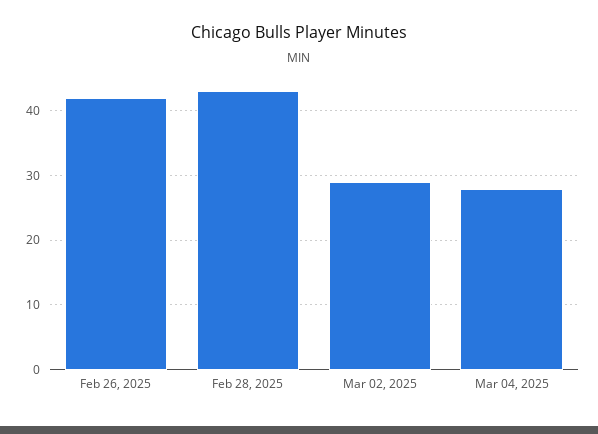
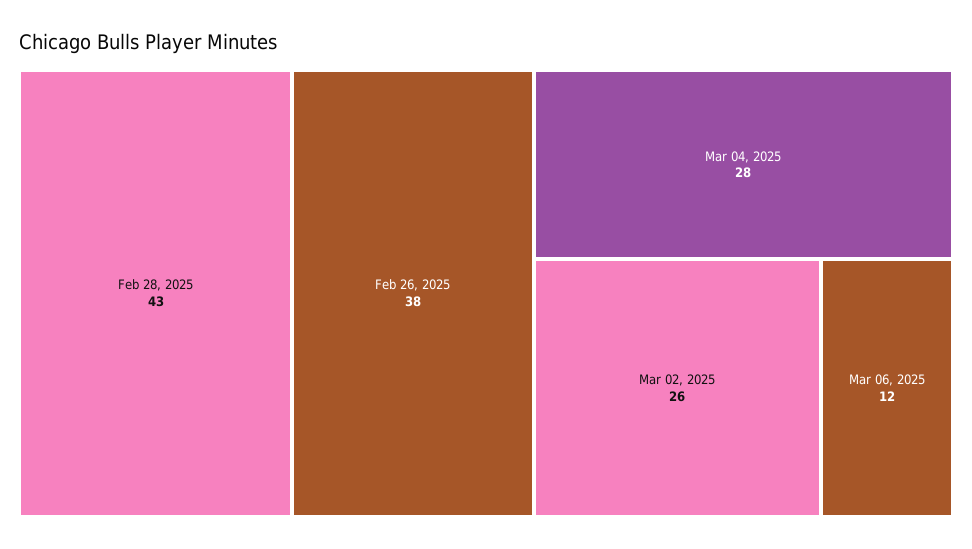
Feb 26, 2025: 42 -> 38
Mar 02, 2025: 29 -> 26
Mar 06, 2025: none -> 12

